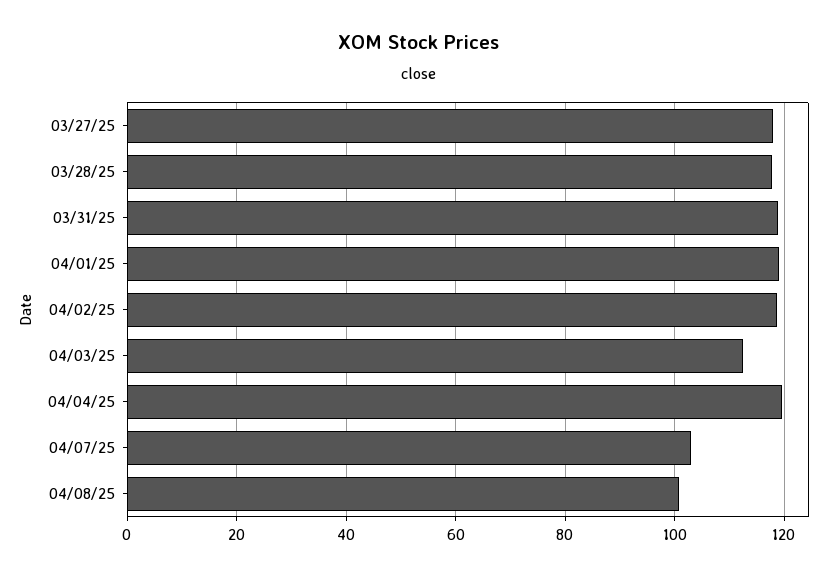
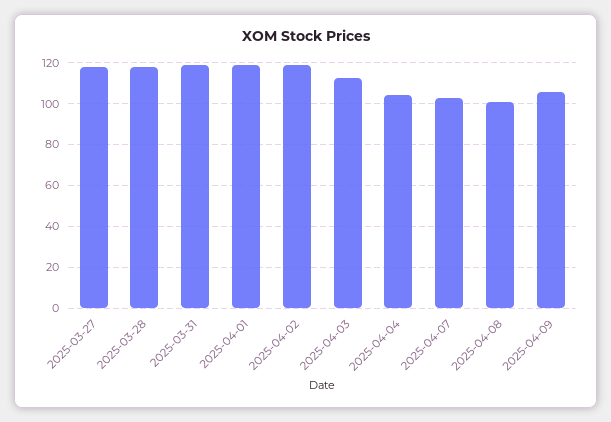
04/04/25: 120 -> 105
2025-04-09: none -> 105

